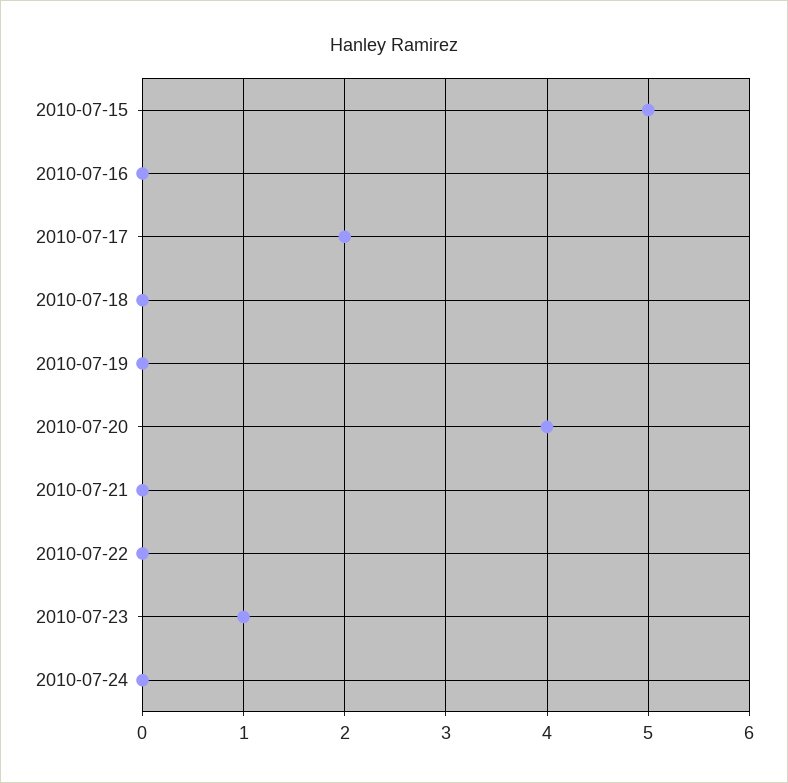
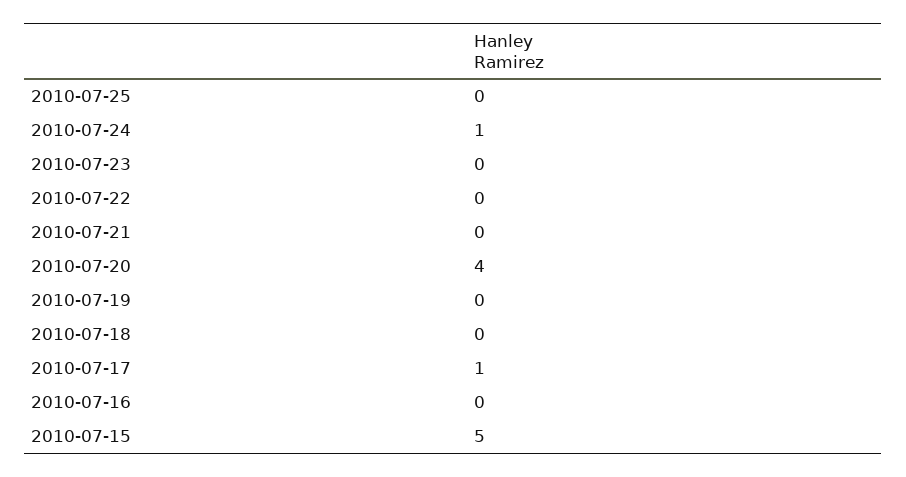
2010-07-17: 2 -> 1
2010-07-23: 1 -> 0
2010-07-24: 0 -> 1
2010-07-25: none -> 0

